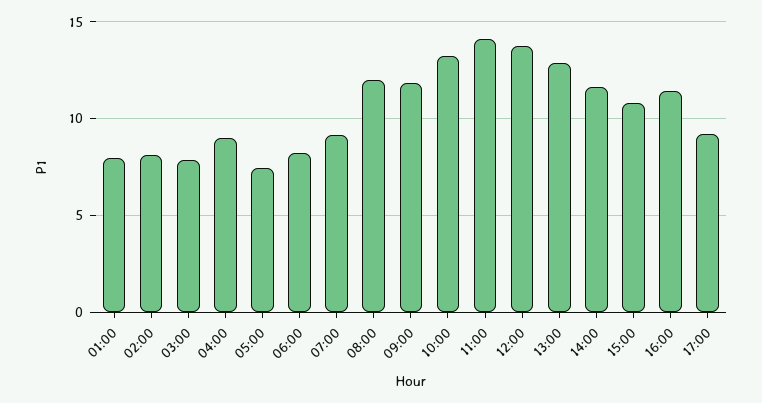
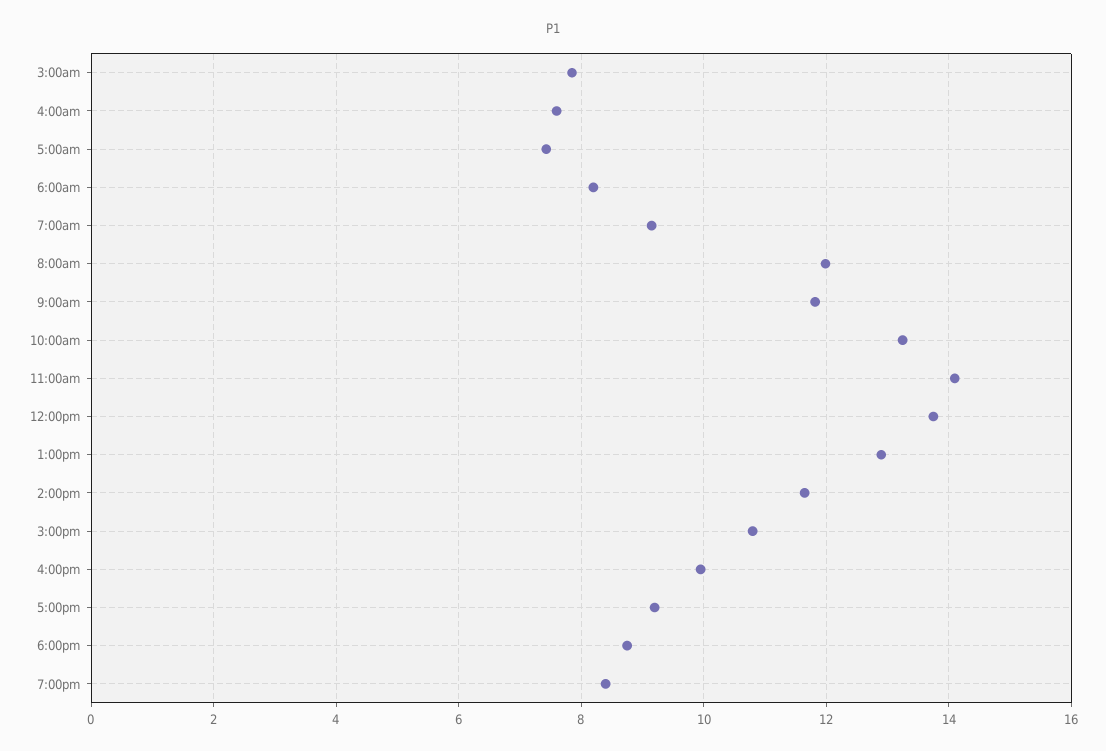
01:00: 8 -> none
02:00: 8 -> none
04:00: 9 -> 7.6
16:00: 11.5 -> 10
6:00pm: none -> 8.8
7:00pm: none -> 8.4

